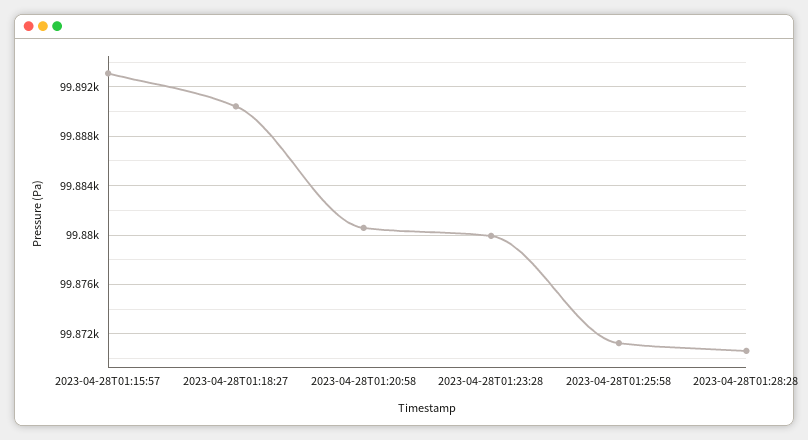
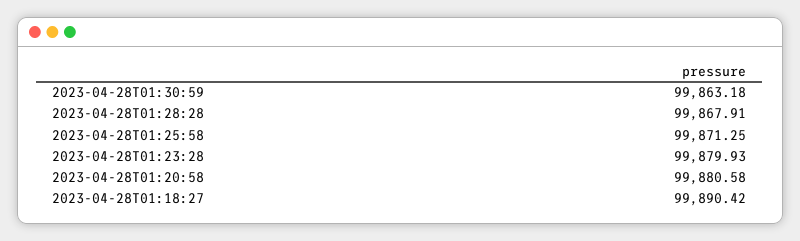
2023-04-28T01:15:57: 99893 -> none
2023-04-28T01:28:28: 99870.5 -> 99867.91
2023-04-28T01:30:59: none -> 99863.18

